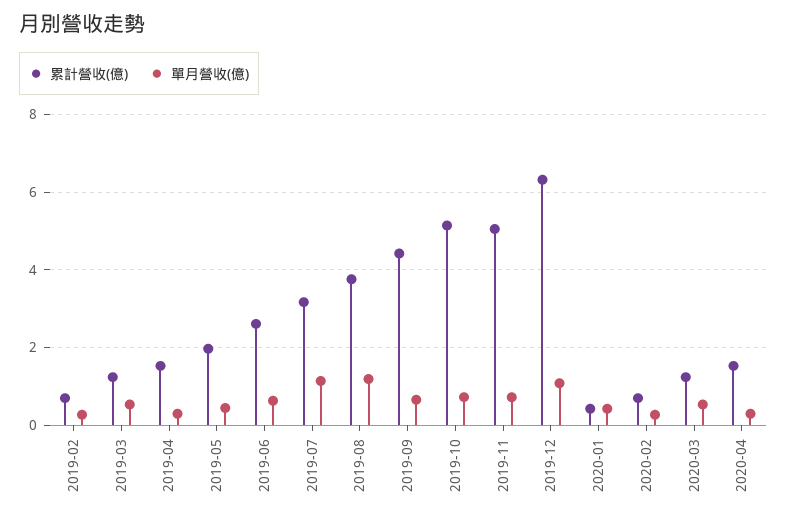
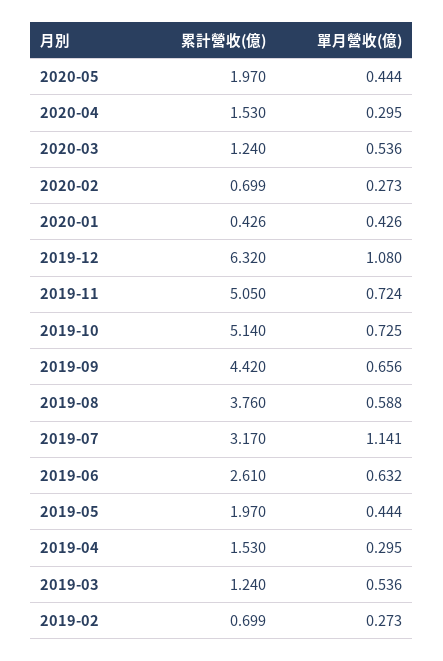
單月營收(億), 2019-08: 1.2 -> 0.588
累計營收(億), 2020-05: none -> 1.97
單月營收(億), 2020-05: none -> 0.444

